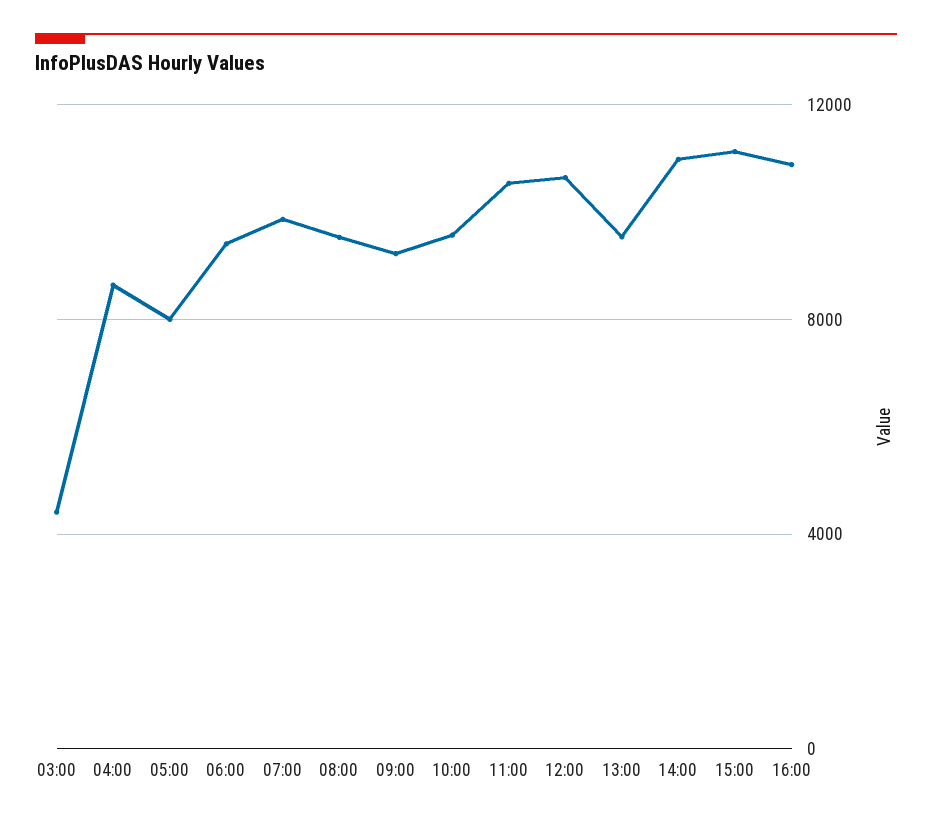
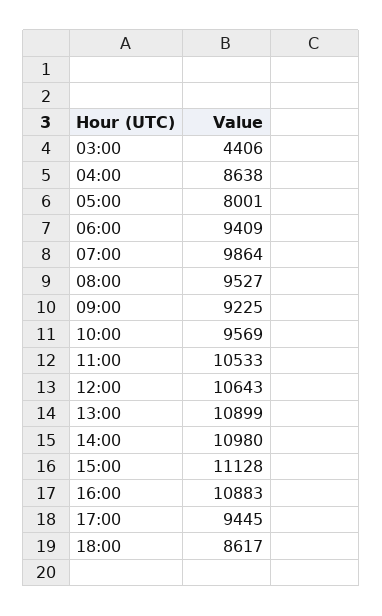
13:00: 9500 -> 10899
17:00: none -> 9445
18:00: none -> 8617

